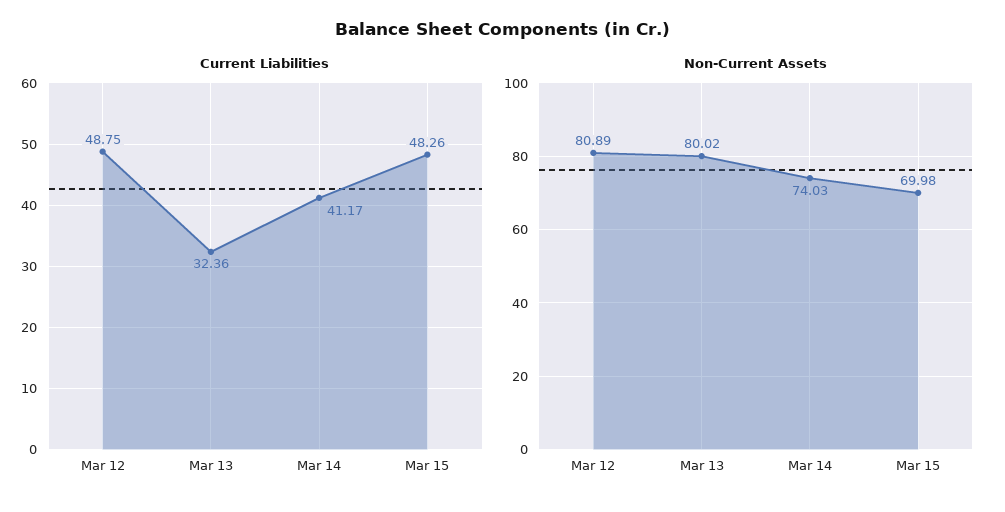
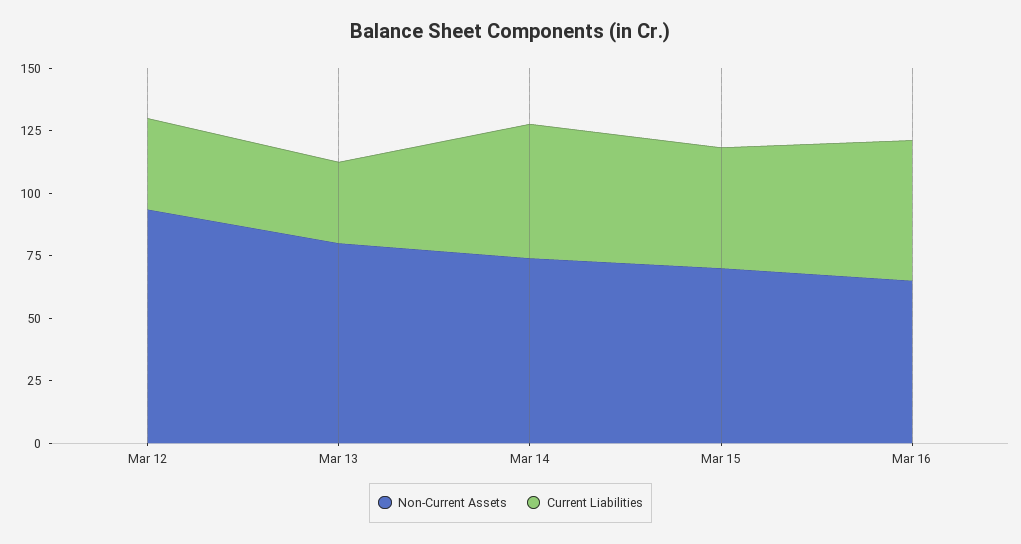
Current Liabilities, Mar 12: 48.75 -> 35
Current Liabilities, Mar 14: 41.17 -> 55
Non-Current Assets, Mar 12: 80.89 -> 95
Non-Current Assets, Mar 16: none -> 65
Current Liabilities, Mar 16: none -> 55

